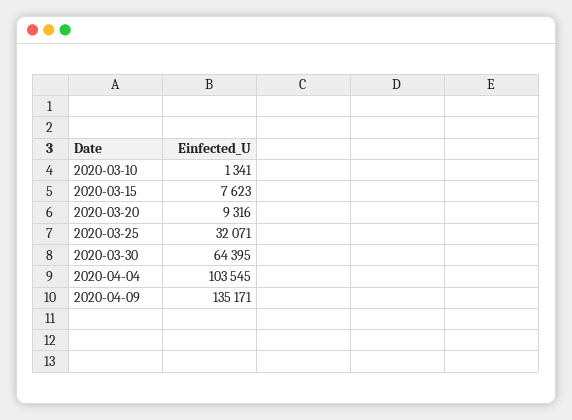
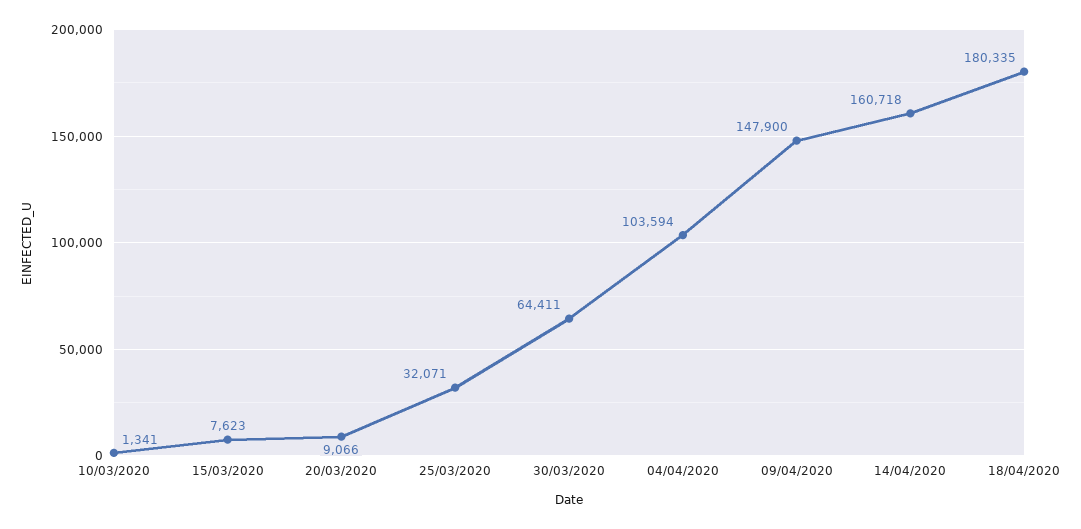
2020-03-20: 9316 -> 9066
2020-03-30: 64395 -> 64411
2020-04-04: 103545 -> 103594
2020-04-09: 135171 -> 147900
14/04/2020: none -> 160718
18/04/2020: none -> 180335

